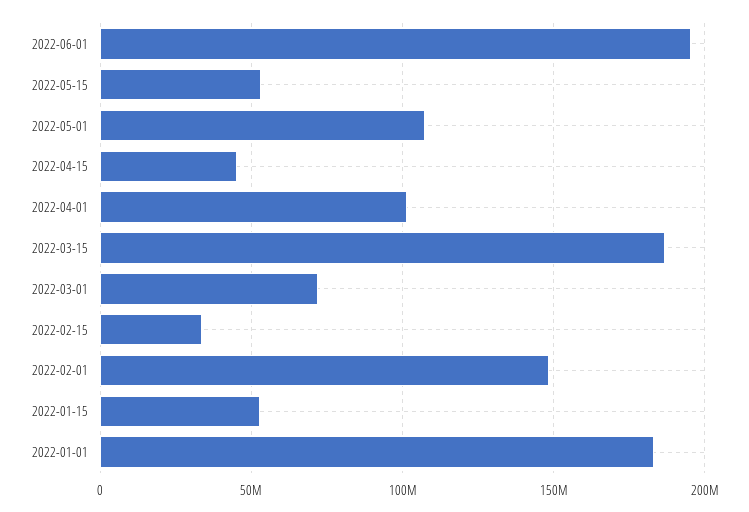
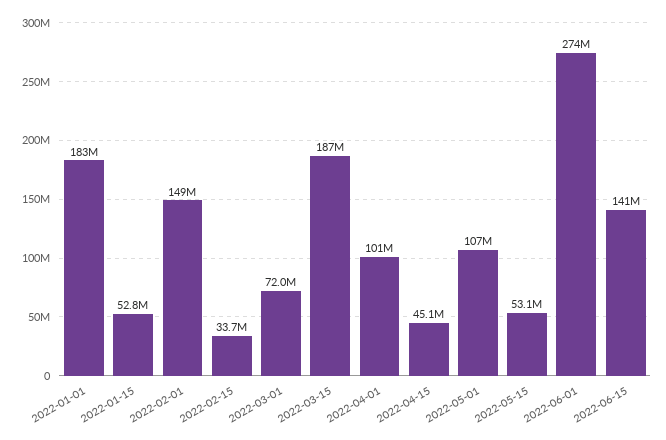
2022-06-01: 195000000 -> 274000000
2022-06-15: none -> 141000000

